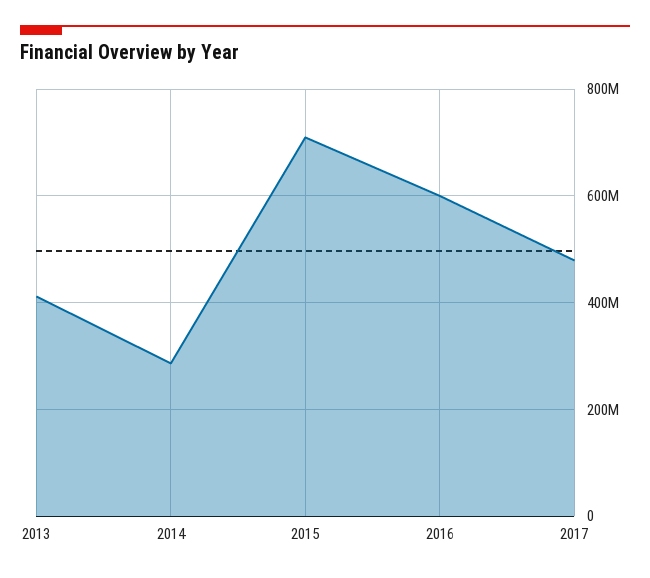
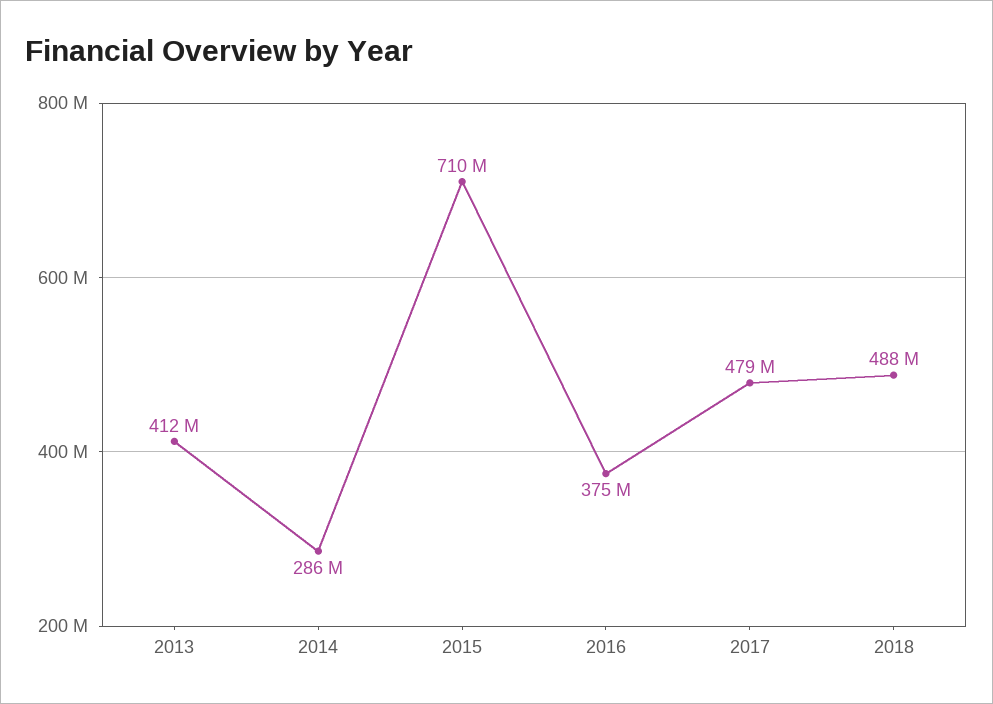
2016: 600000000 -> 375000000
2018: none -> 488000000

